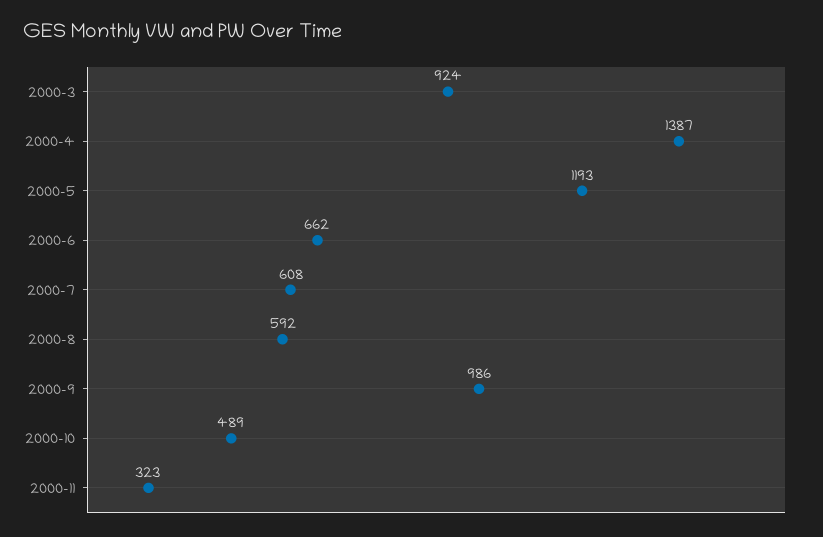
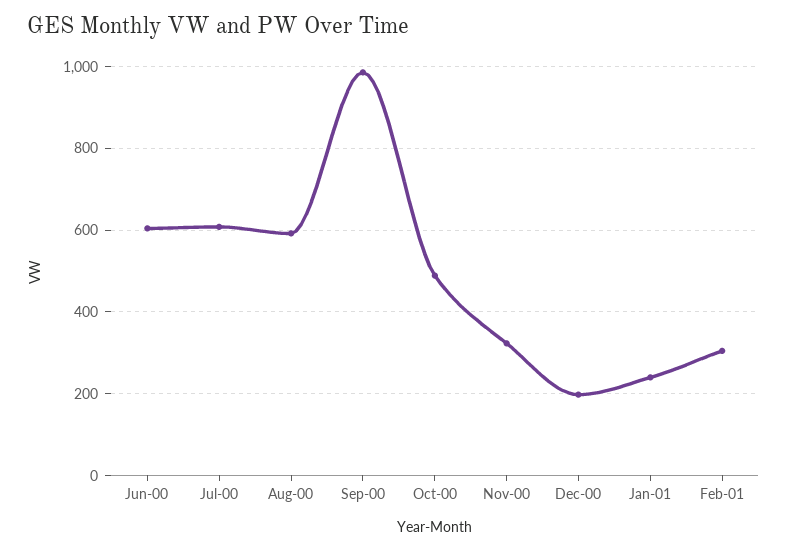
2000-3: 924 -> none
2000-4: 1387 -> none
2000-5: 1193 -> none
2000-6: 662 -> 600
Dec-00: none -> 200
Jan-01: none -> 240
Feb-01: none -> 300

